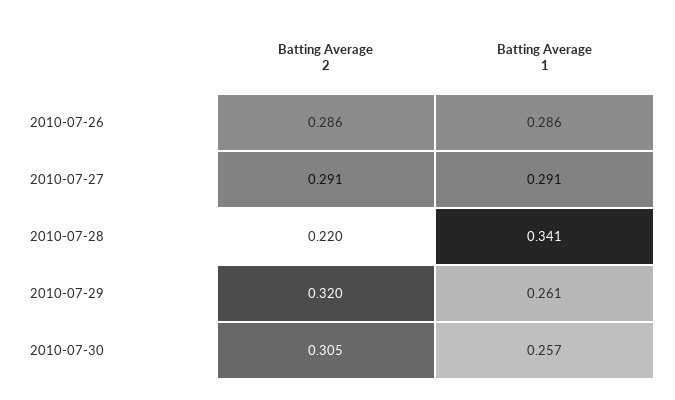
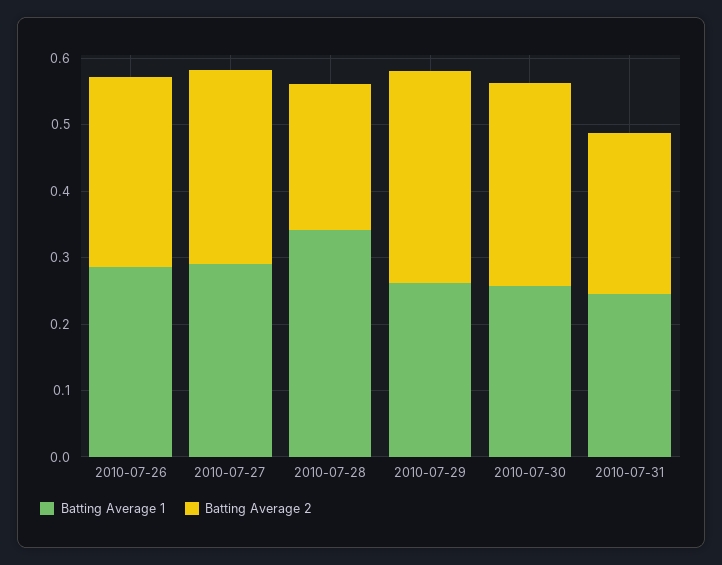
Batting Average 1, 2010-07-31: none -> 0.24
Batting Average 2, 2010-07-31: none -> 0.24

